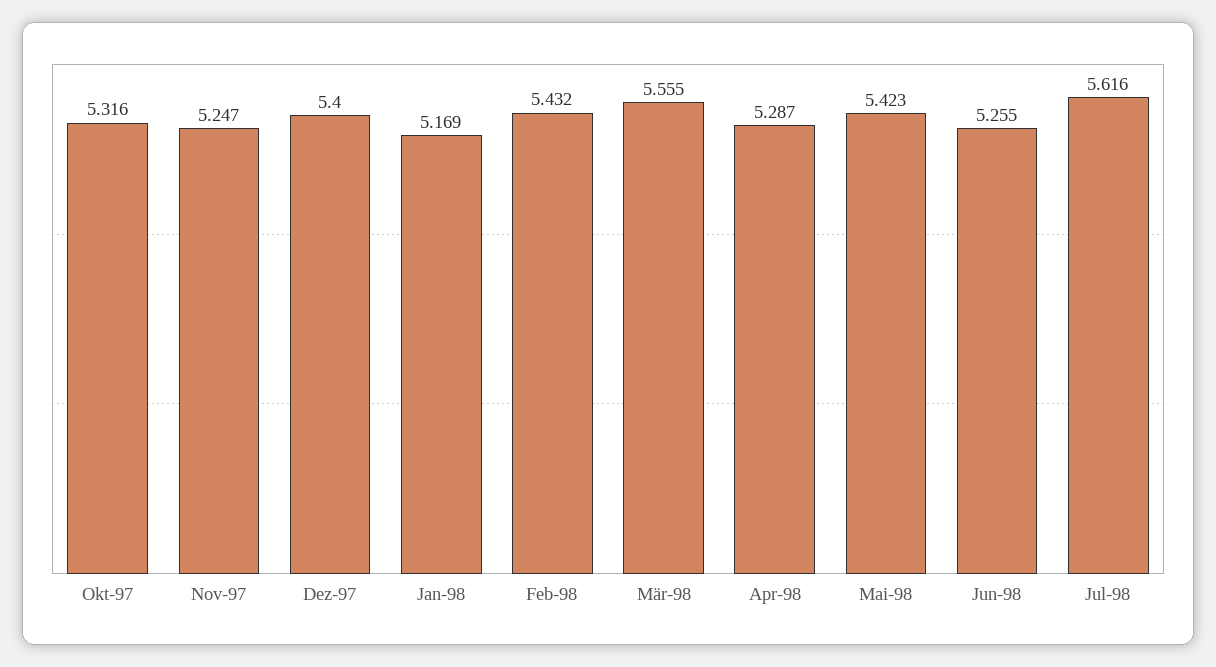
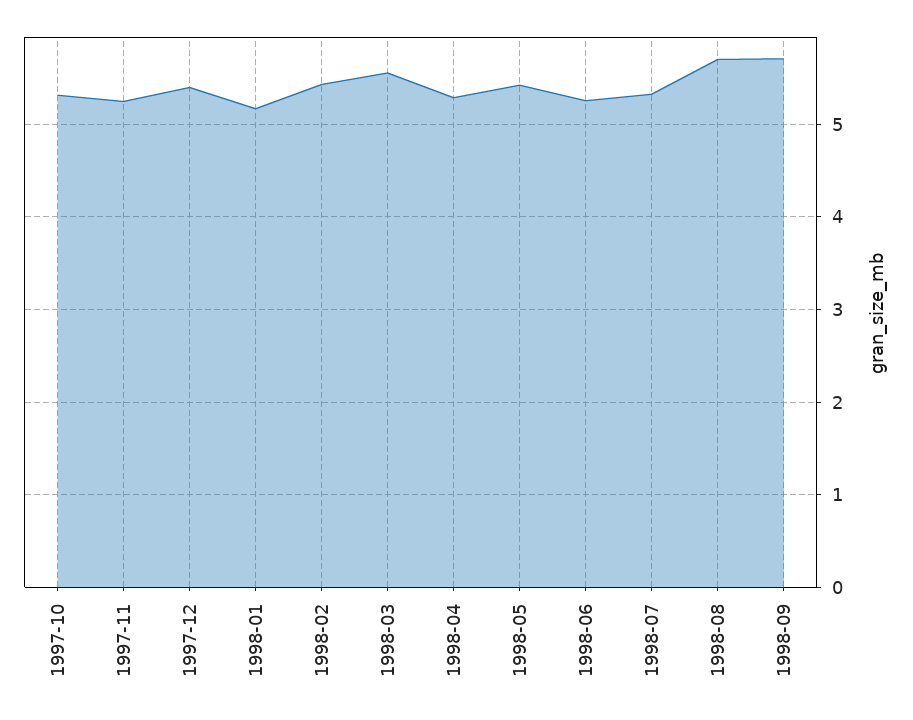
Jul-98: 5.616 -> 5.3
1998-08: none -> 5.7
1998-09: none -> 5.7

